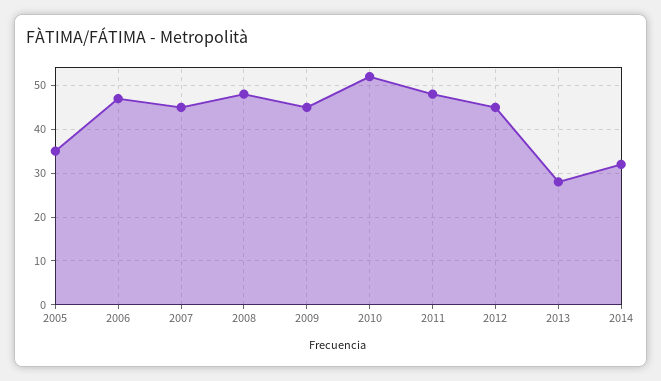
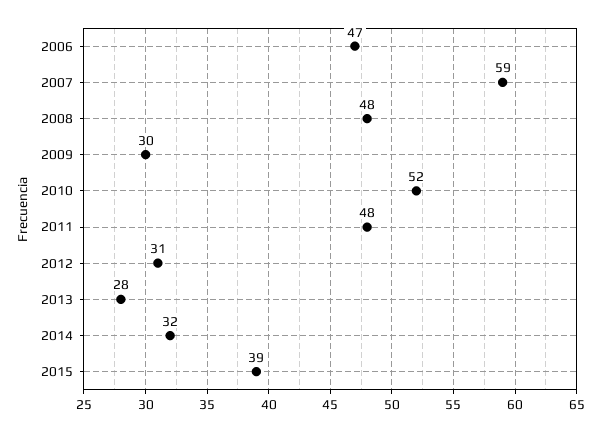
2005: 35 -> none
2007: 45 -> 59
2009: 45 -> 30
2012: 45 -> 31
2015: none -> 39

